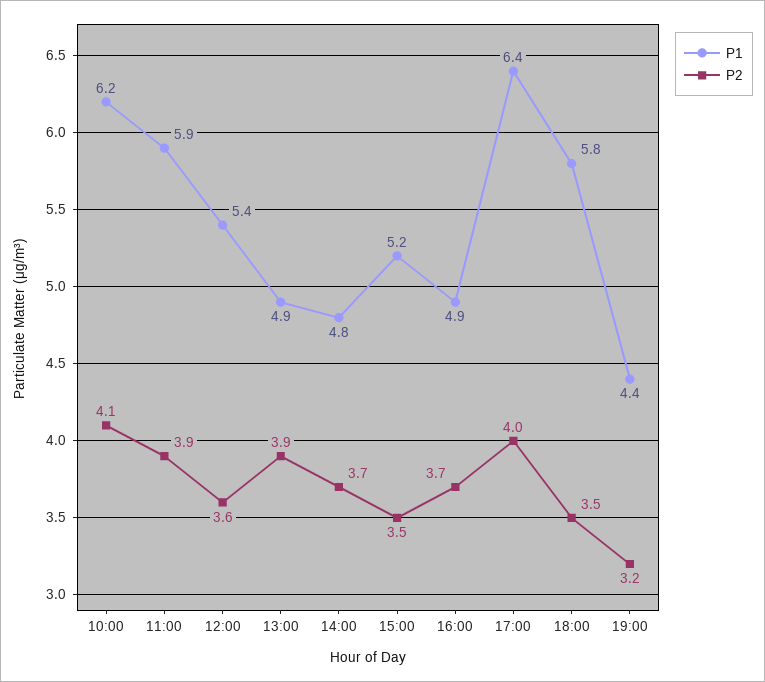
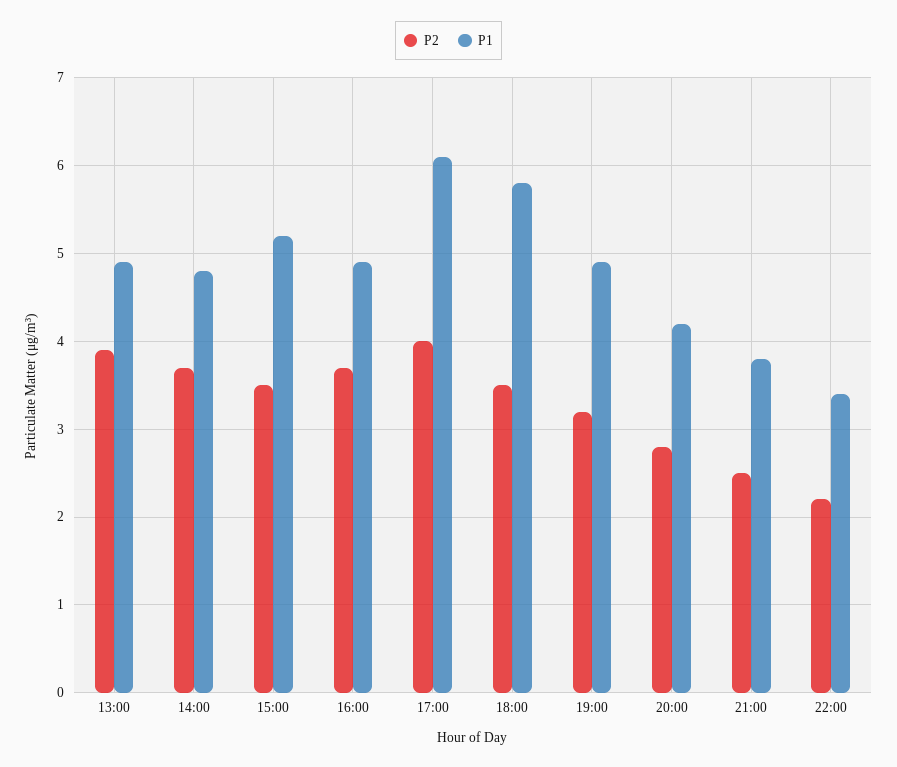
P1, 10:00: 6.2 -> none
P2, 10:00: 4.1 -> none
P1, 11:00: 5.9 -> none
P2, 11:00: 3.9 -> none
P1, 12:00: 5.4 -> none
P2, 12:00: 3.6 -> none
P1, 17:00: 6.4 -> 6.1
P1, 19:00: 4.4 -> 4.9
P2, 20:00: none -> 2.8
P1, 20:00: none -> 4.2
P2, 21:00: none -> 2.5
P1, 21:00: none -> 3.8
P2, 22:00: none -> 2.2
P1, 22:00: none -> 3.4

